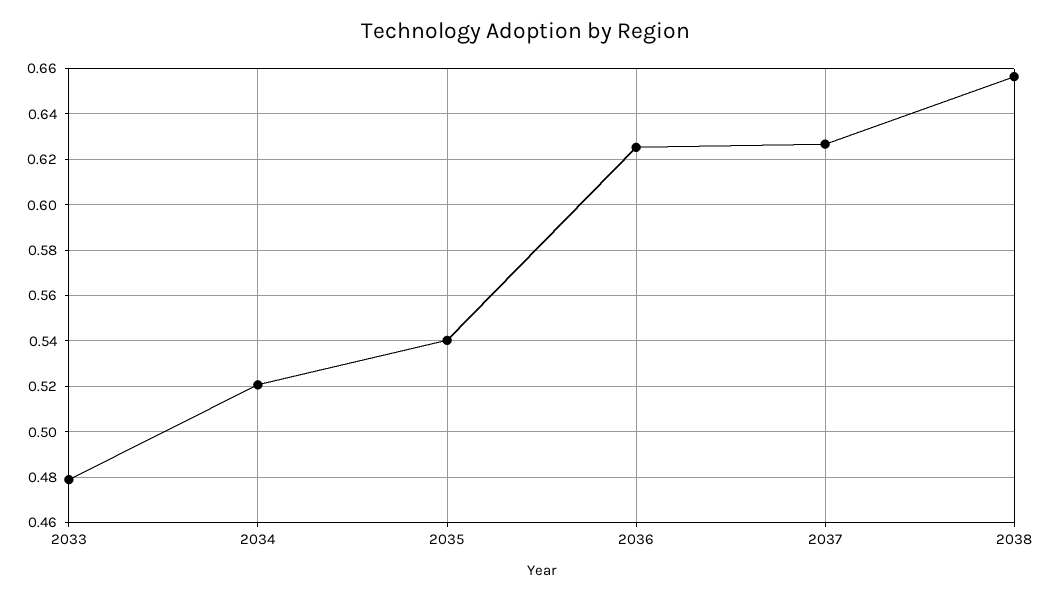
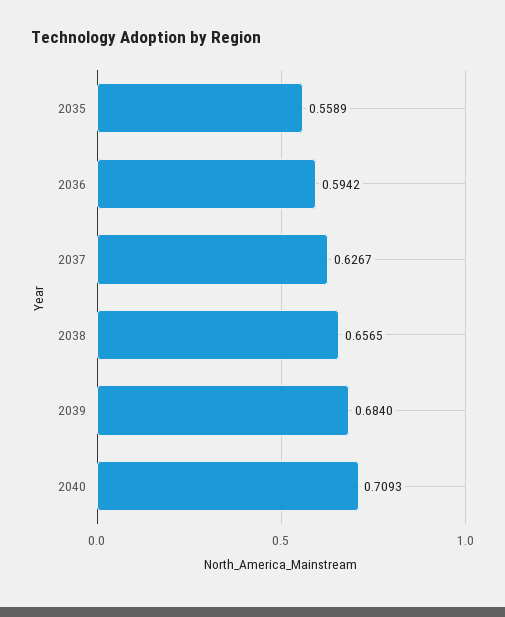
2033: 0.48 -> none
2034: 0.52 -> none
2035: 0.54 -> 0.5589
2036: 0.625 -> 0.5942
2039: none -> 0.684
2040: none -> 0.7093

